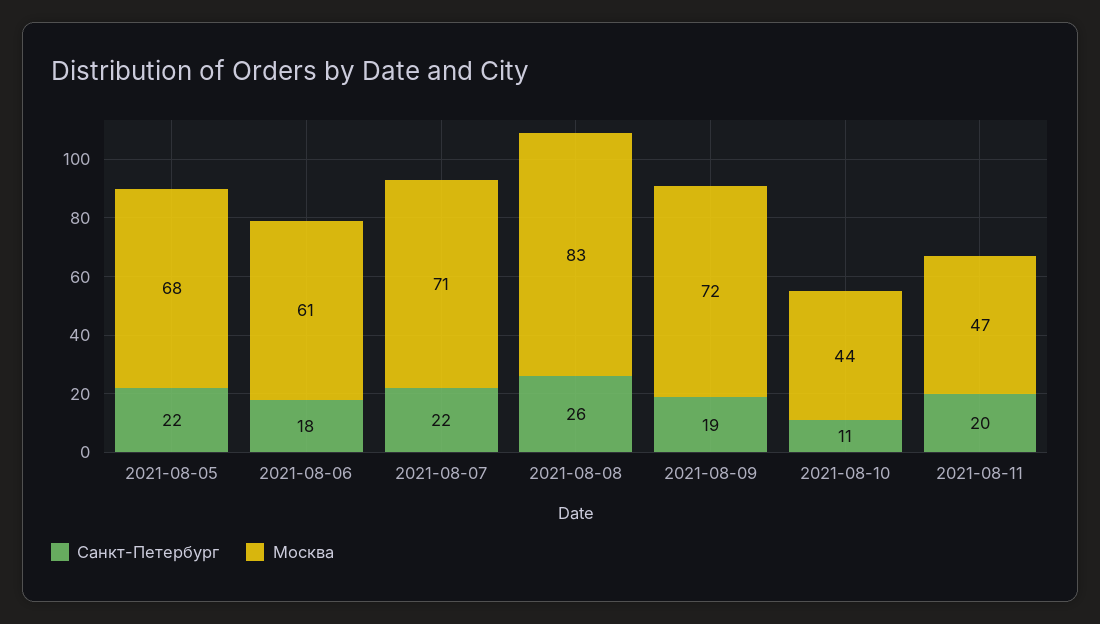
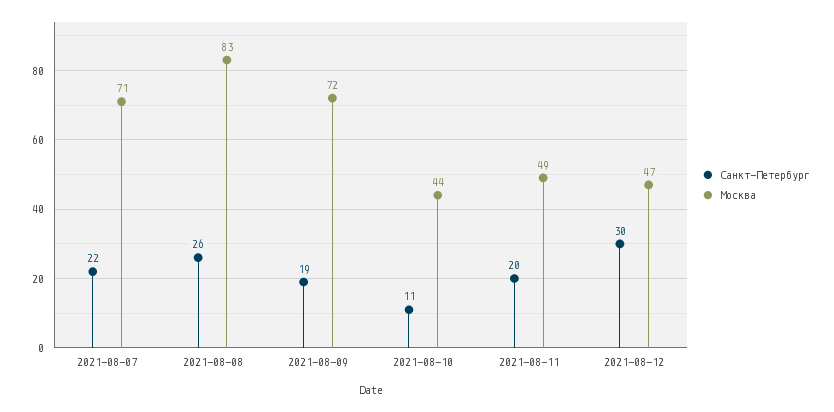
Санкт-Петербург, 2021-08-05: 22 -> none
Москва, 2021-08-05: 68 -> none
Санкт-Петербург, 2021-08-06: 18 -> none
Москва, 2021-08-06: 61 -> none
Москва, 2021-08-11: 47 -> 49
Санкт-Петербург, 2021-08-12: none -> 30
Москва, 2021-08-12: none -> 47

